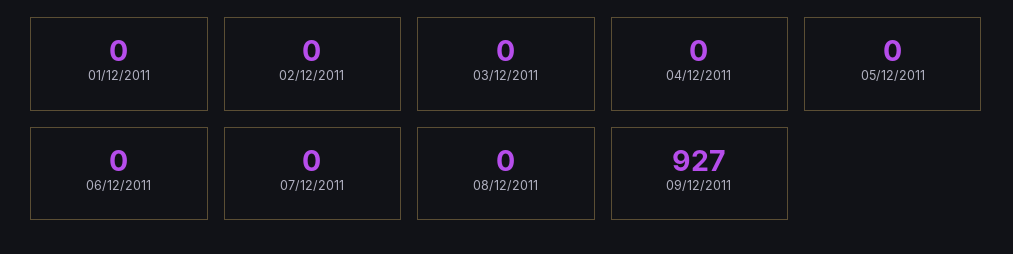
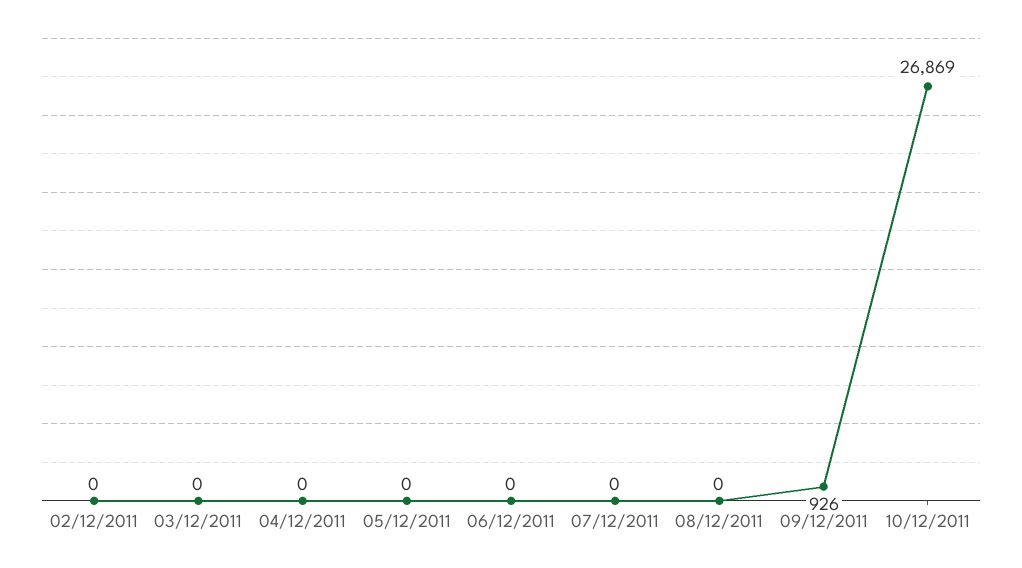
01/12/2011: 0 -> none
09/12/2011: 927 -> 926
10/12/2011: none -> 26869

